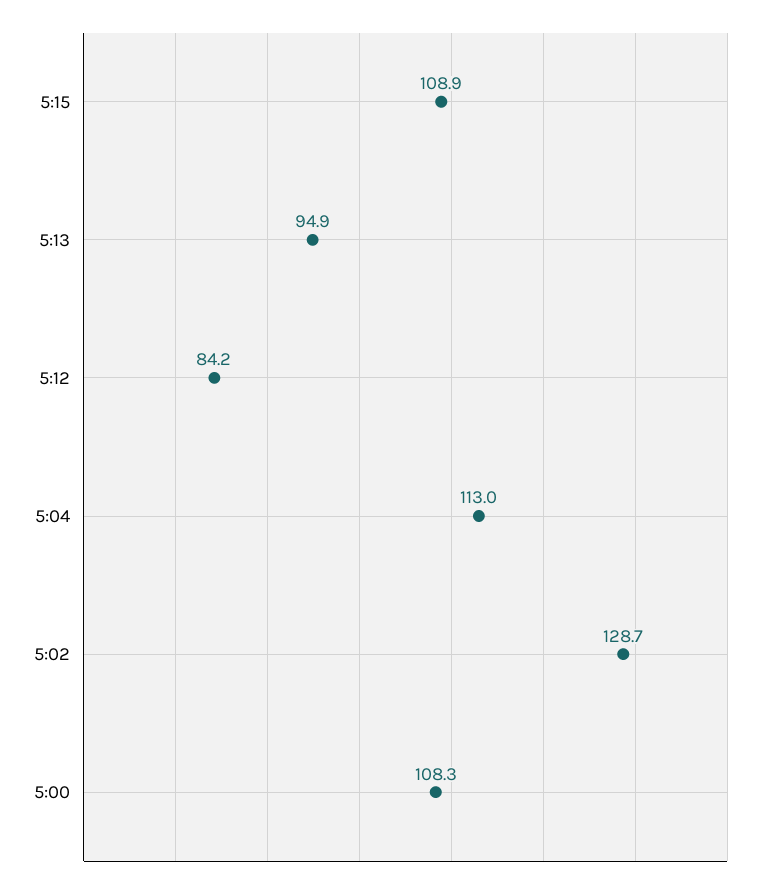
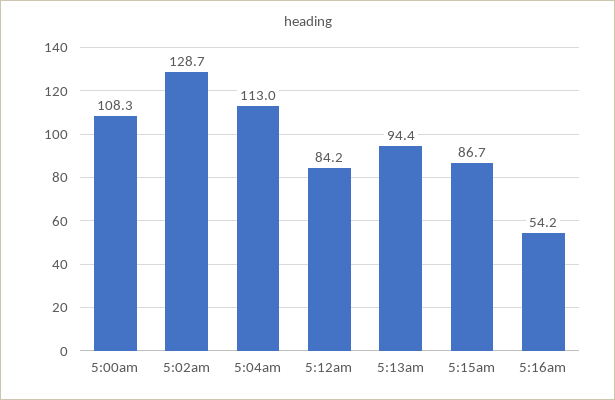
5:15: 108.9 -> 86.7
5:13: 94.9 -> 94.4
5:16am: none -> 54.2

